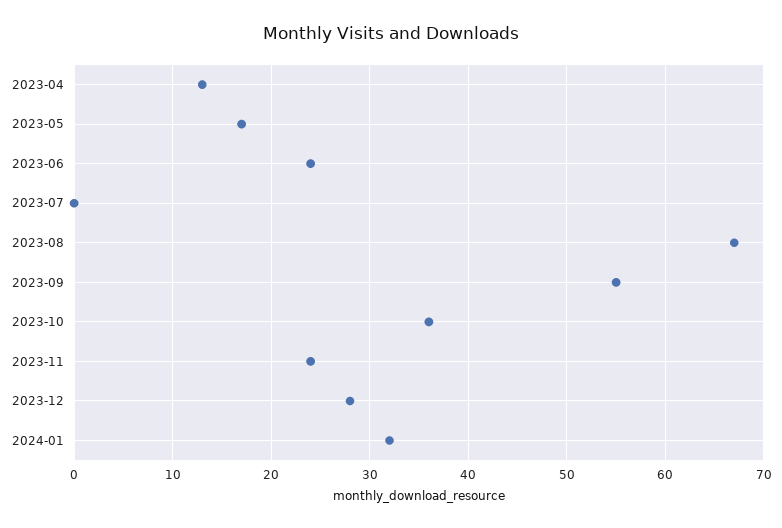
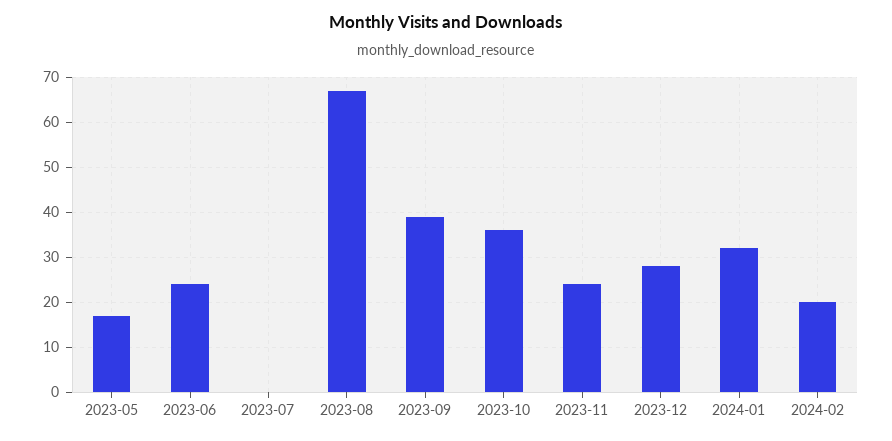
2023-04: 13 -> none
2023-09: 55 -> 40
2024-02: none -> 20

